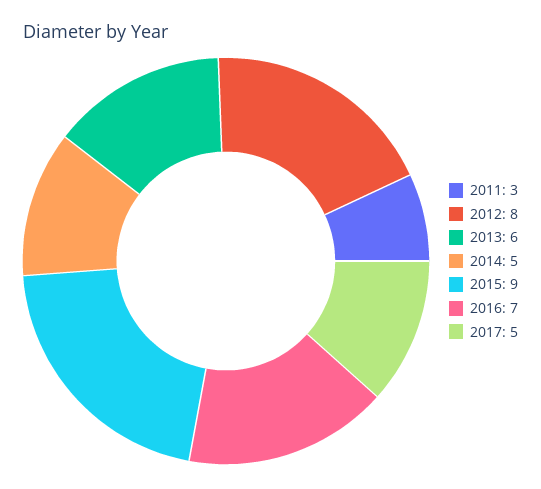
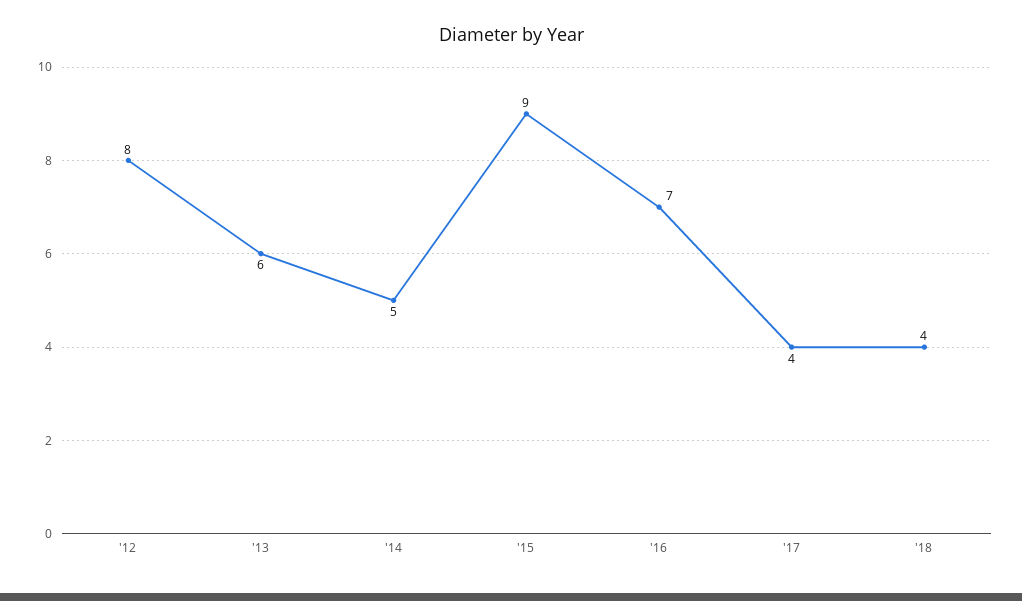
2011: 3 -> none
2017: 5 -> 4
'18: none -> 4

